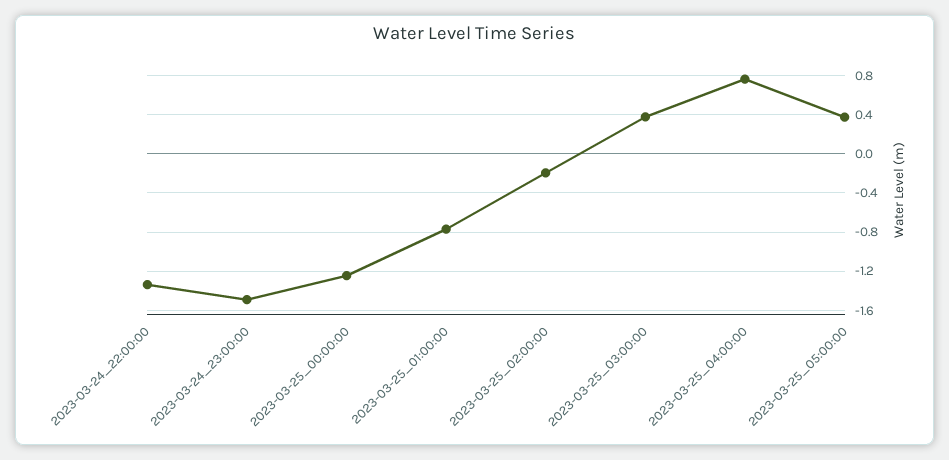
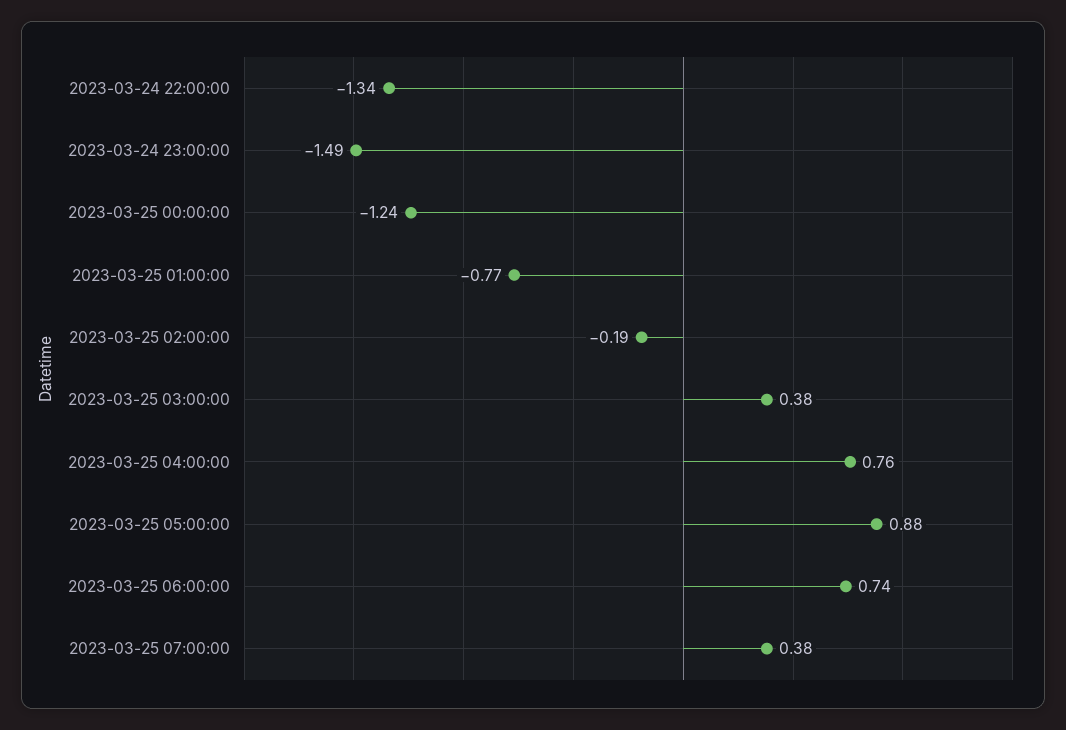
2023-03-25_05:00:00: 0.4 -> 0.88
2023-03-25 06:00:00: none -> 0.74
2023-03-25 07:00:00: none -> 0.38

